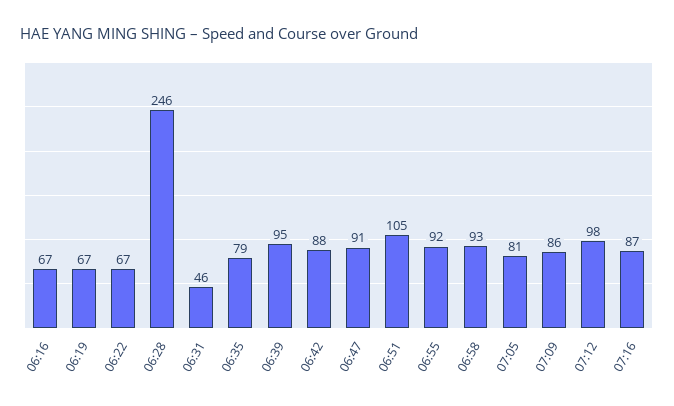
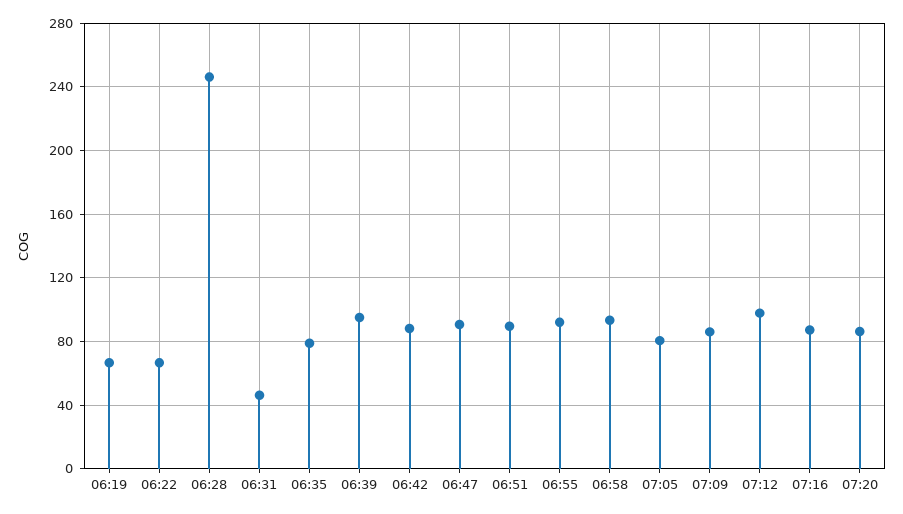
06:16: 67 -> none
06:51: 105 -> 90
07:20: none -> 85

